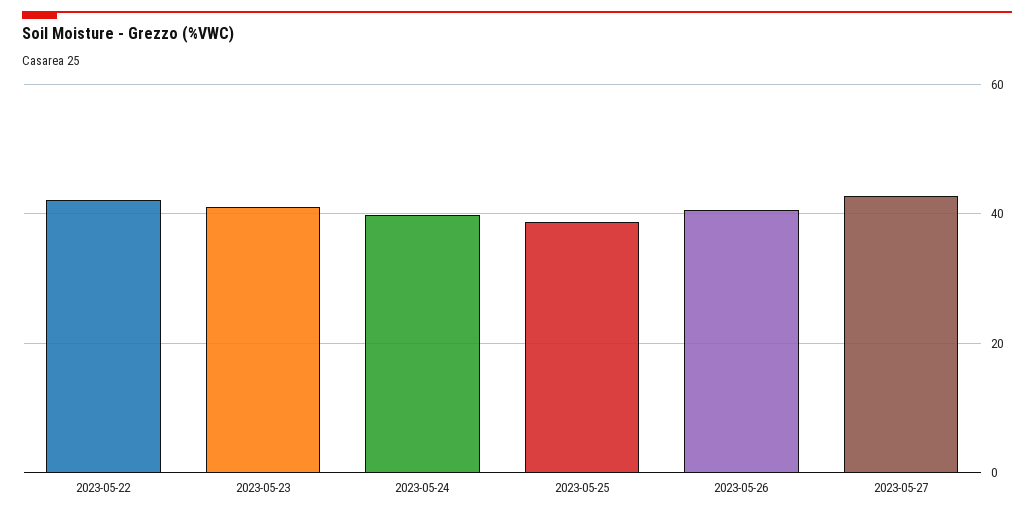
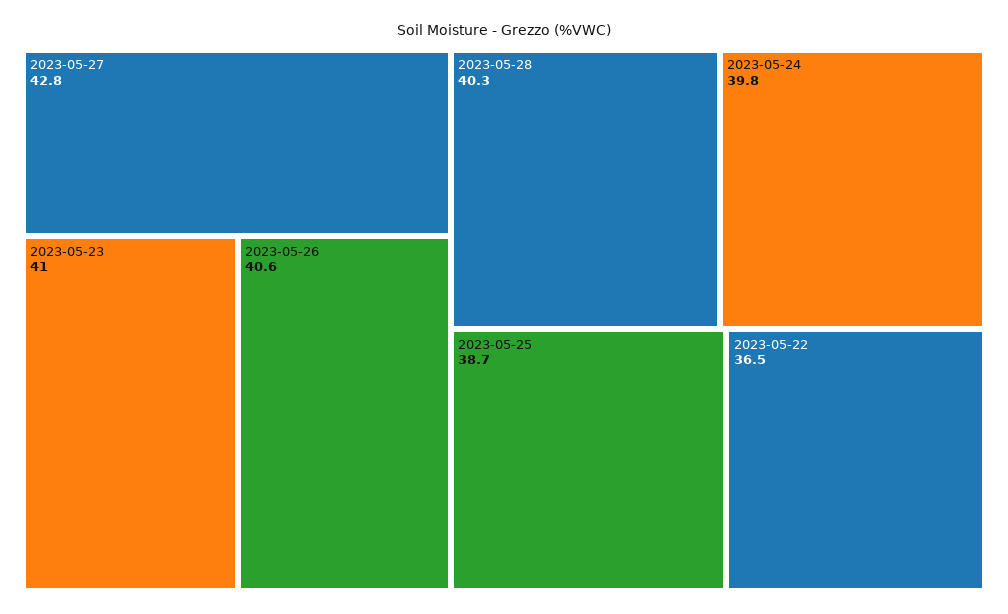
2023-05-22: 42 -> 36.5
2023-05-28: none -> 40.3

